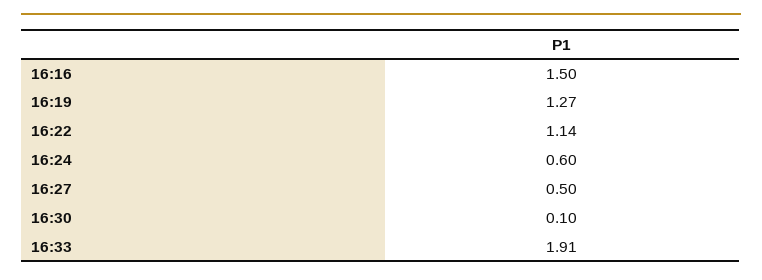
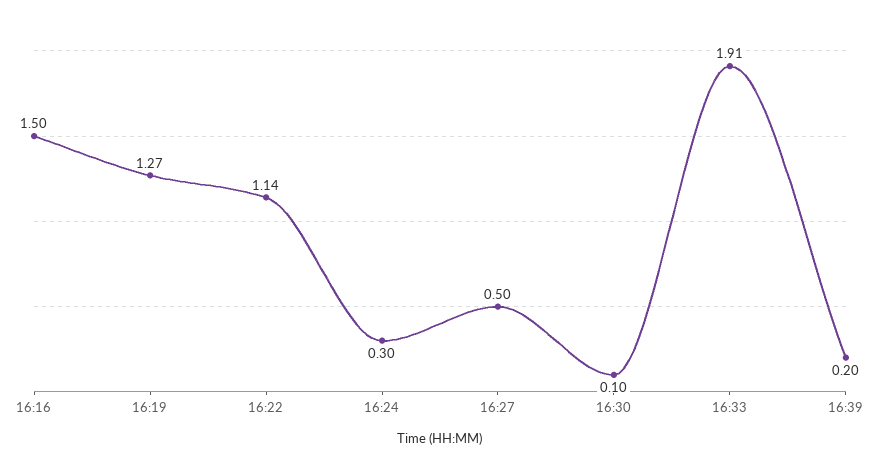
16:24: 0.6 -> 0.3
16:39: none -> 0.2

